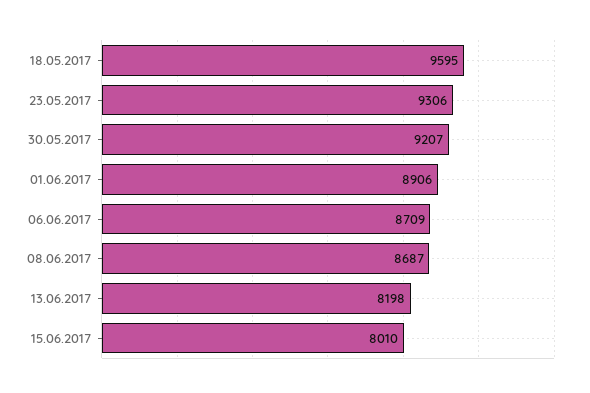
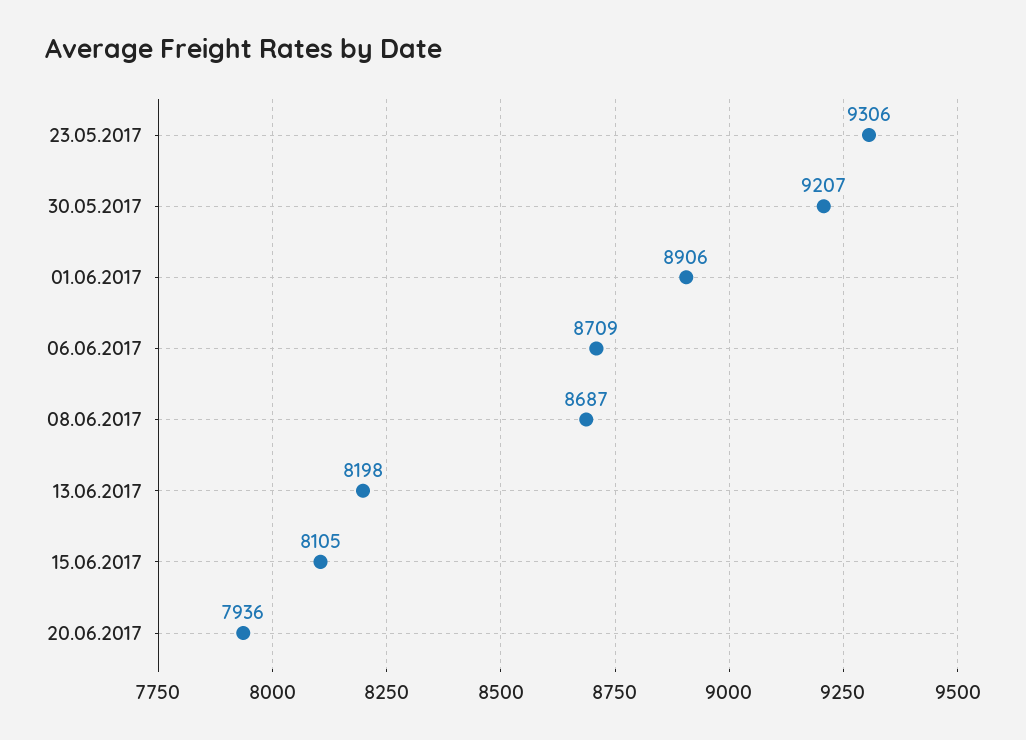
18.05.2017: 9595 -> none
15.06.2017: 8010 -> 8105
20.06.2017: none -> 7936

